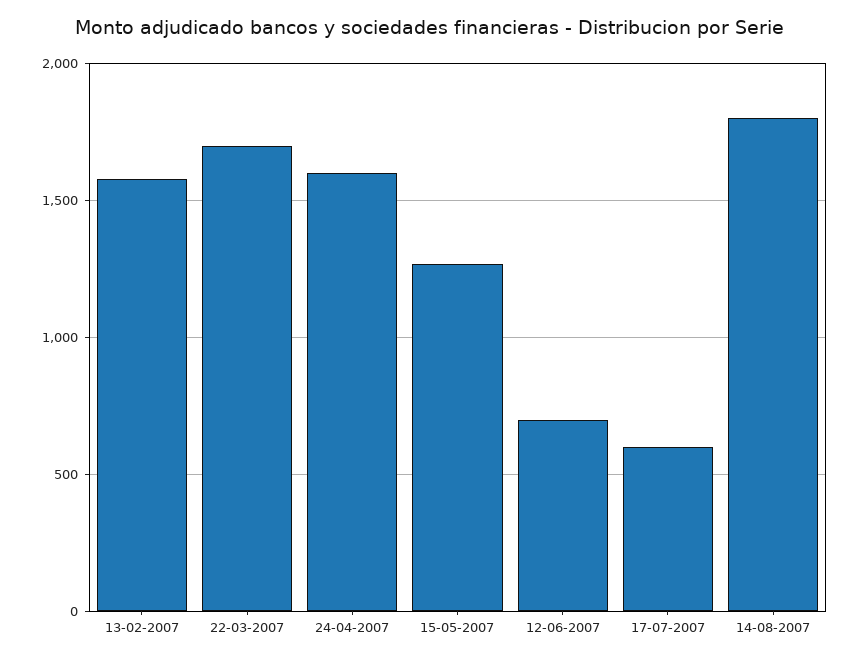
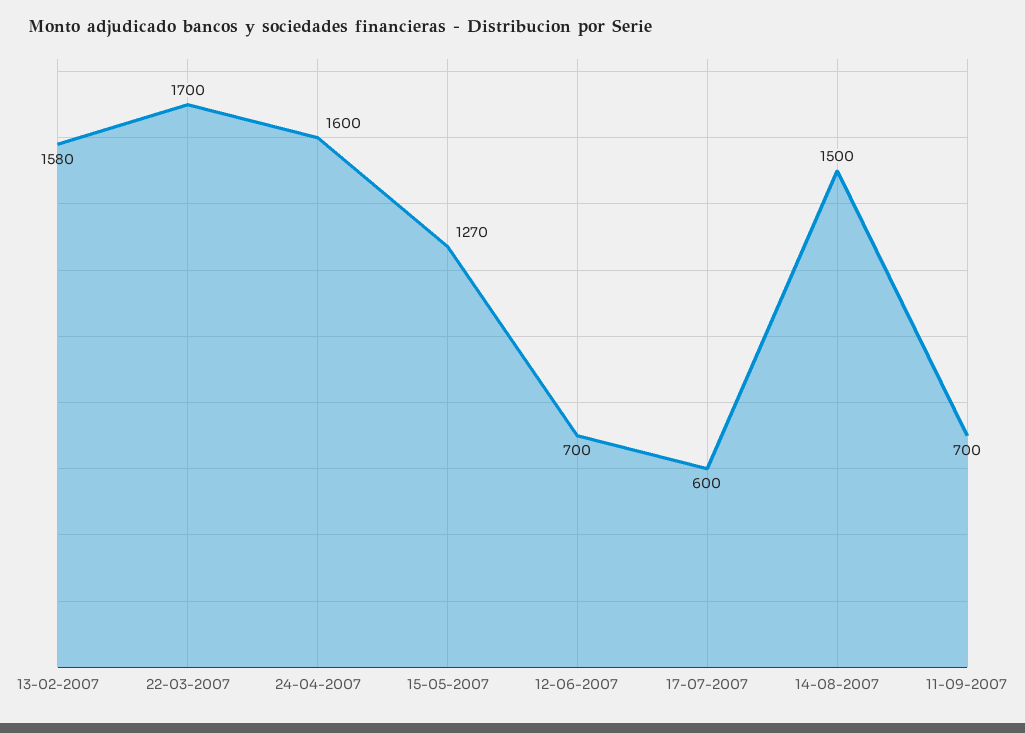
14-08-2007: 1800 -> 1500
11-09-2007: none -> 700

